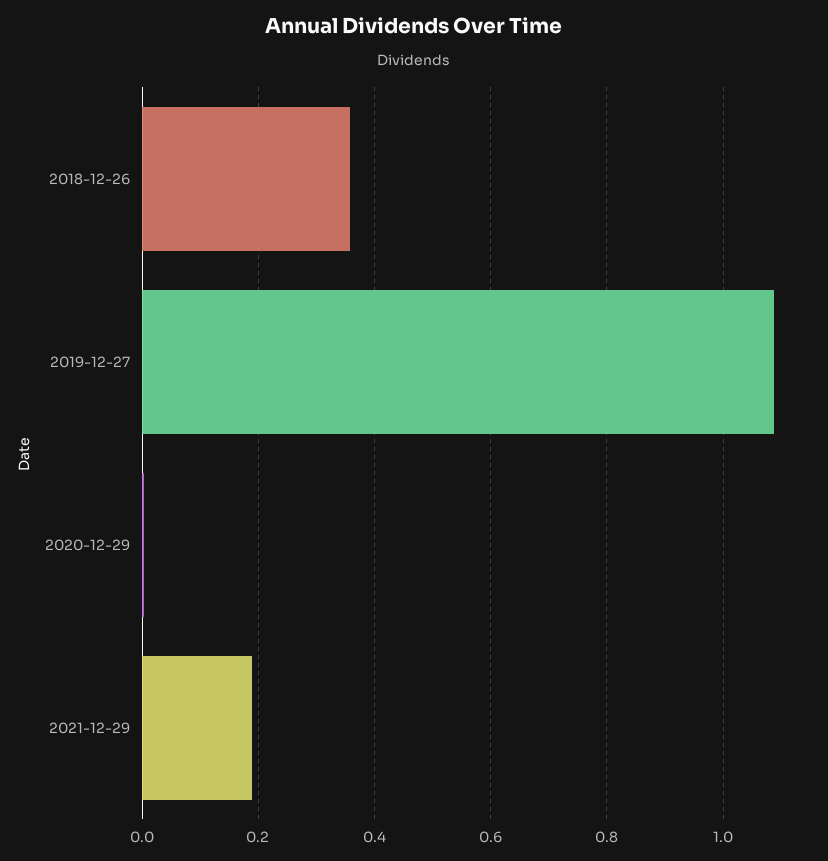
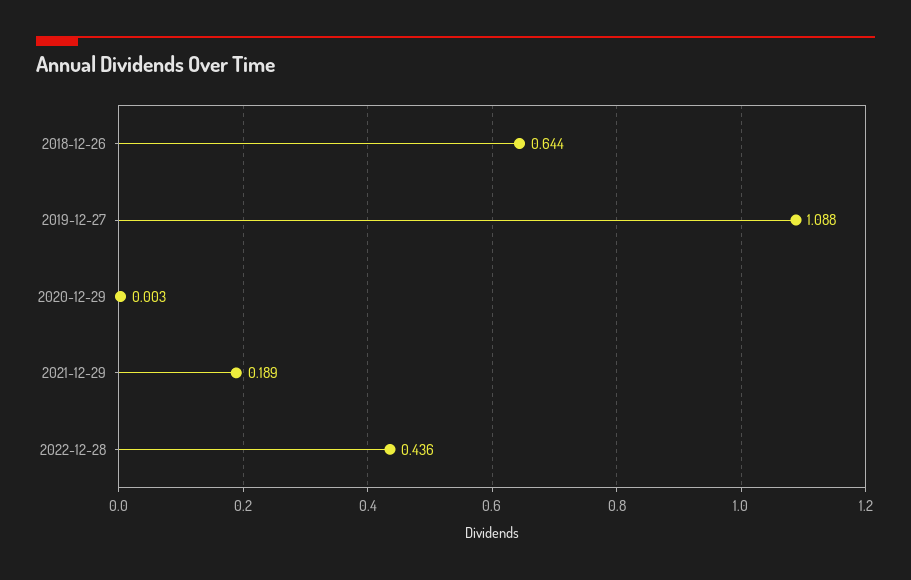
2018-12-26: 0.36 -> 0.644
2022-12-28: none -> 0.436

